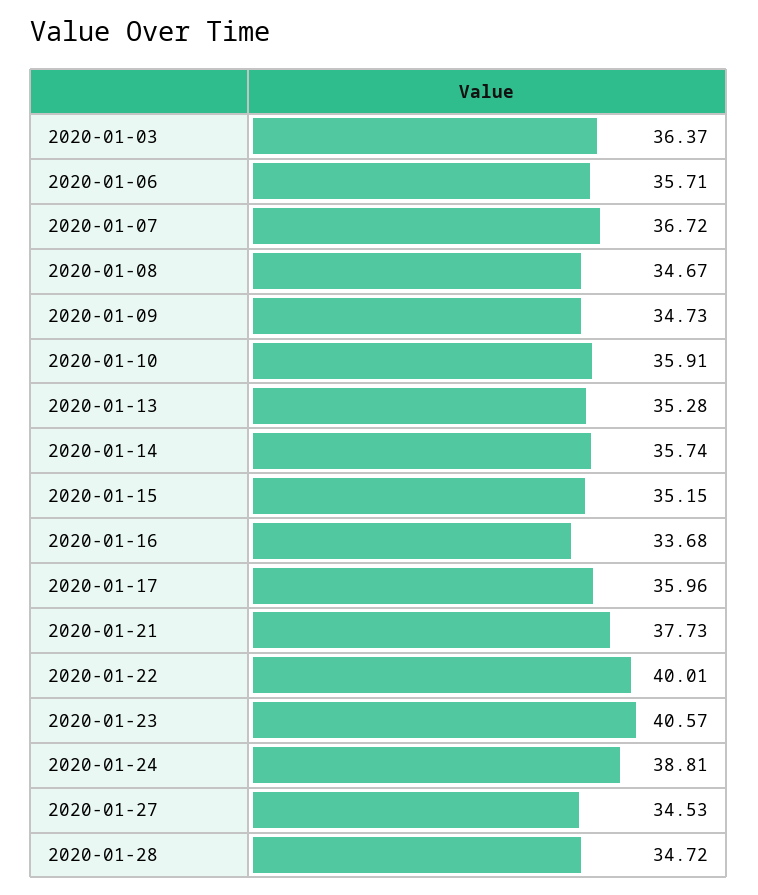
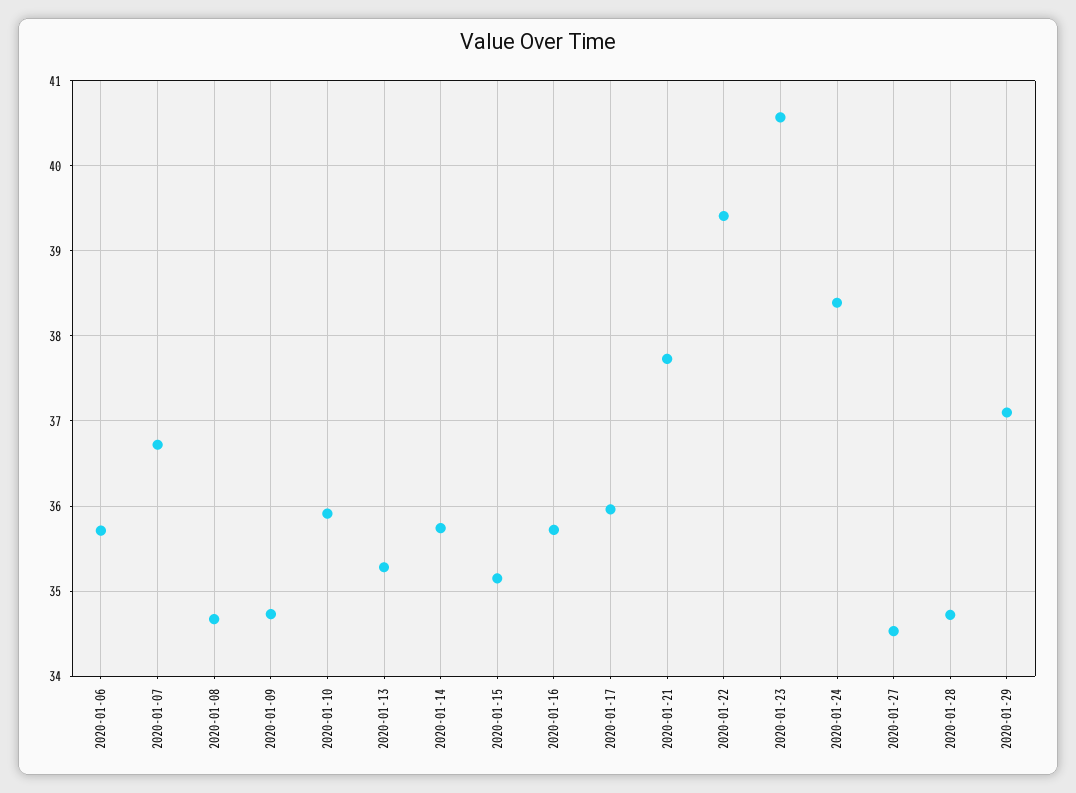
2020-01-03: 36.37 -> none
2020-01-16: 33.68 -> 35.7
2020-01-22: 40.01 -> 39.4
2020-01-24: 38.81 -> 38.4
2020-01-29: none -> 37.1

